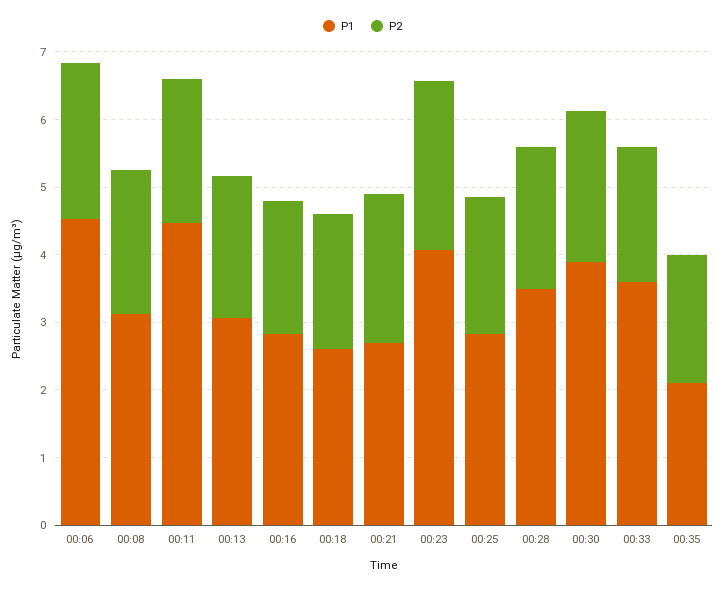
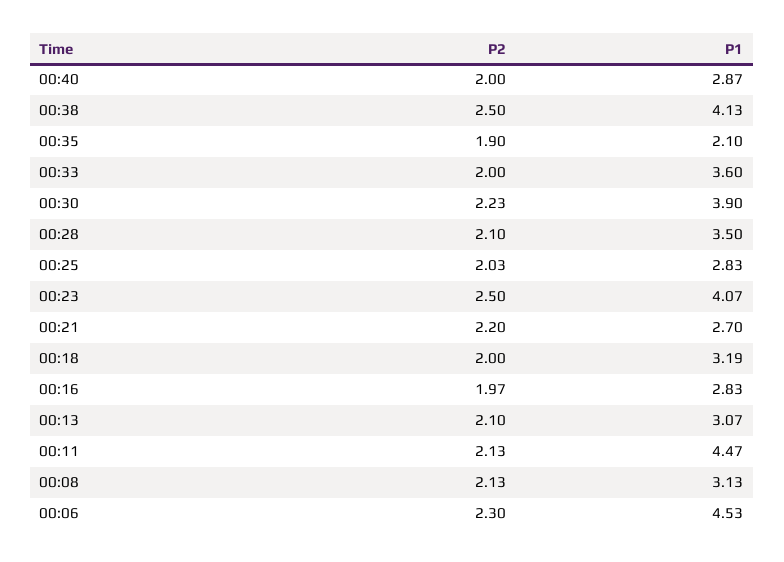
P1, 00:18: 2.6 -> 3.19
P2, 00:40: none -> 2
P1, 00:40: none -> 2.87
P2, 00:38: none -> 2.5
P1, 00:38: none -> 4.13

